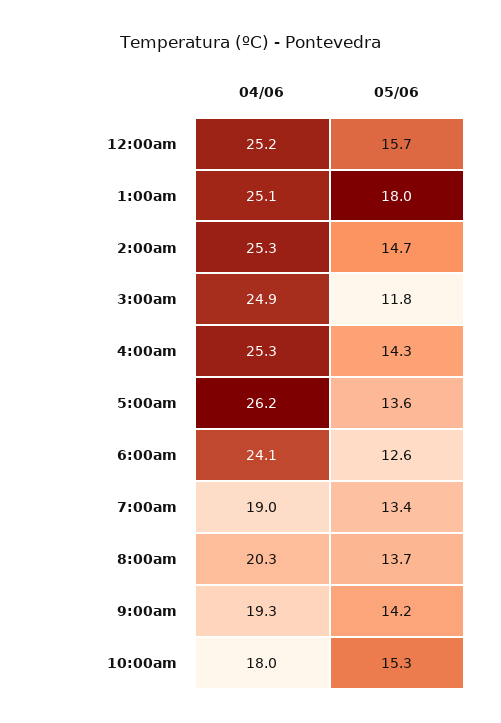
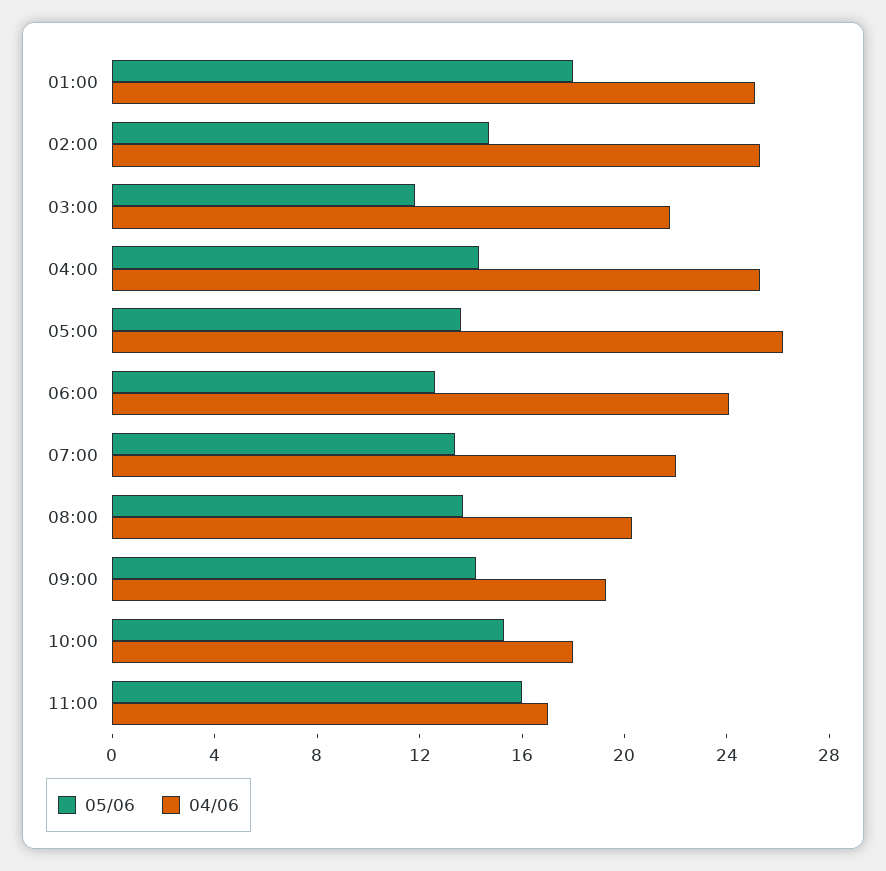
04/06, 12:00am: 25.2 -> none
05/06, 12:00am: 15.7 -> none
04/06, 3:00am: 24.9 -> 22
04/06, 7:00am: 19 -> 22
05/06, 11:00: none -> 16
04/06, 11:00: none -> 17

